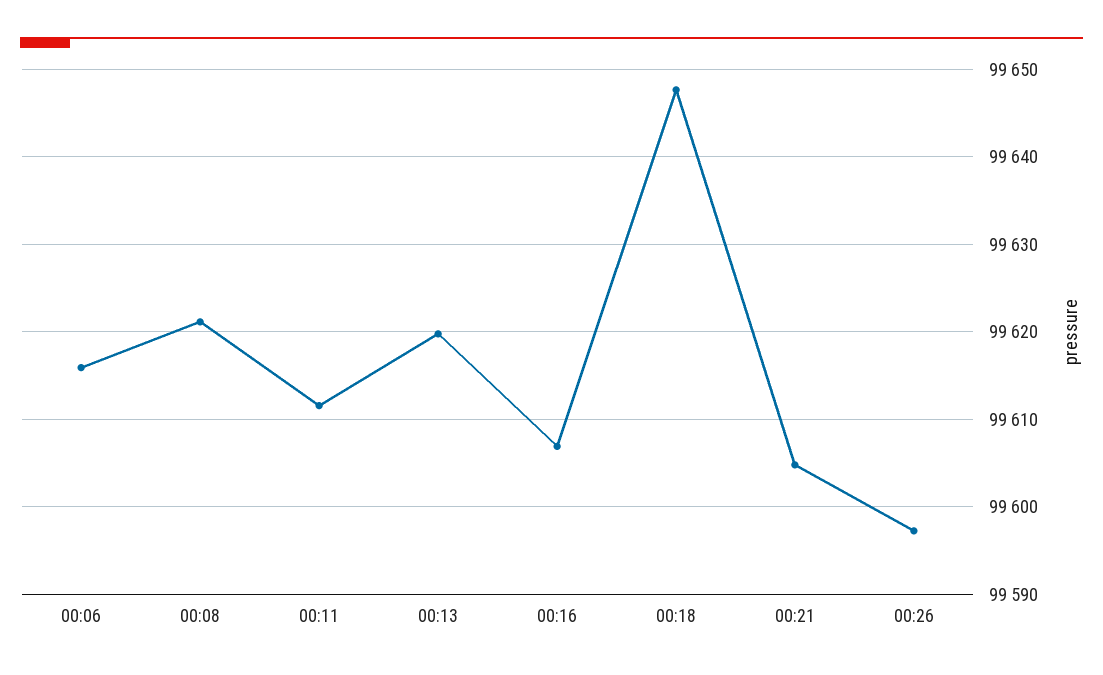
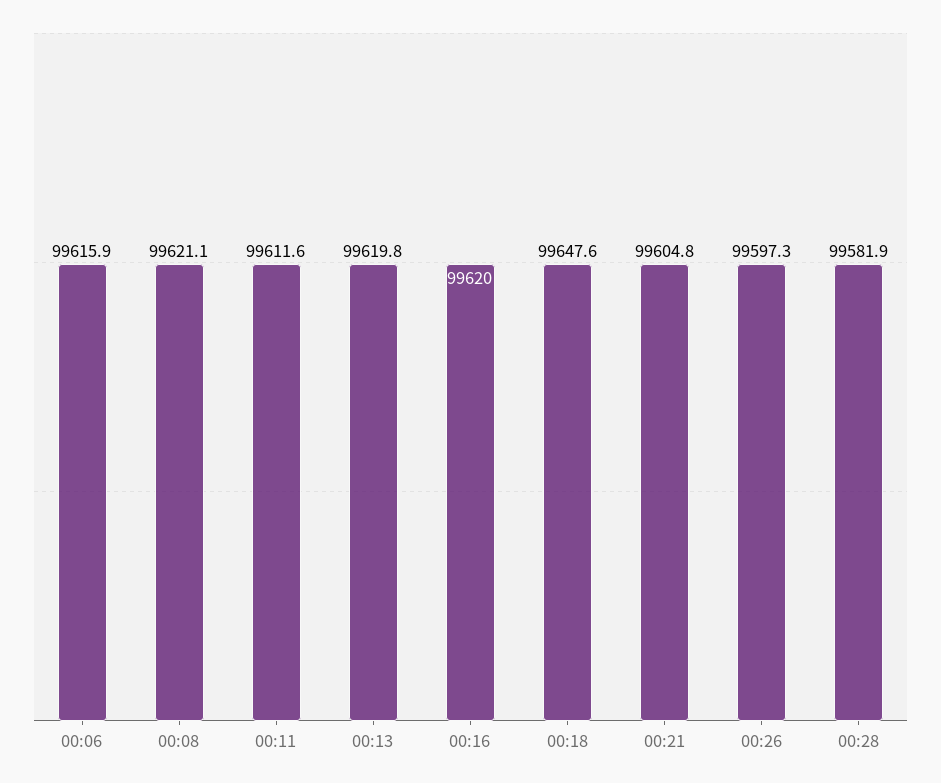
00:16: 99607 -> 99620
00:28: none -> 99581.9

